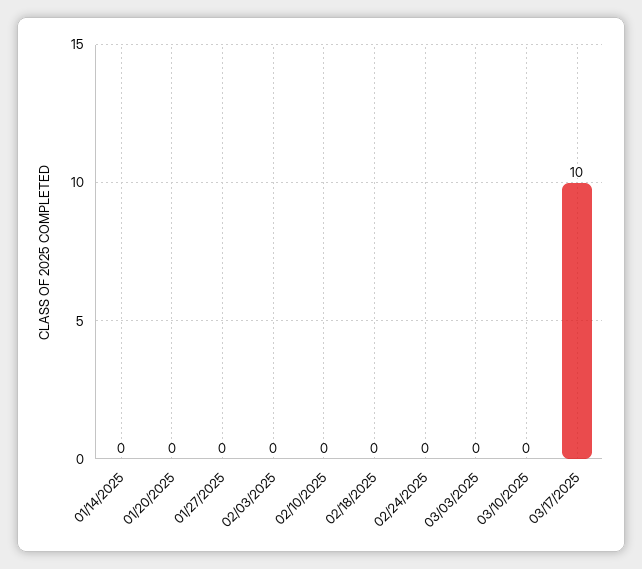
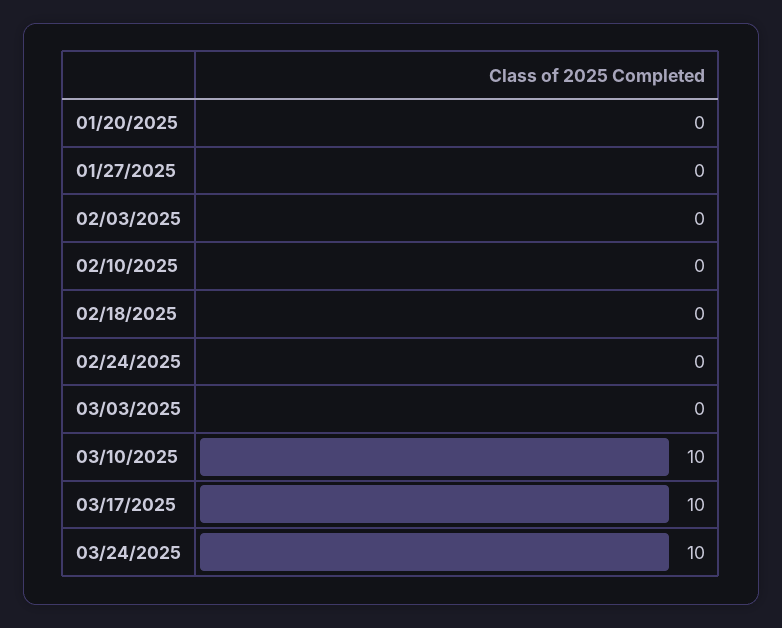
01/14/2025: 0 -> none
03/10/2025: 0 -> 10
03/24/2025: none -> 10

